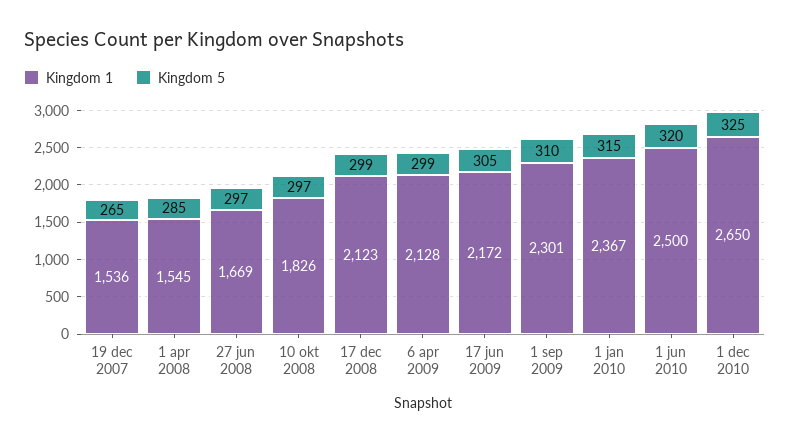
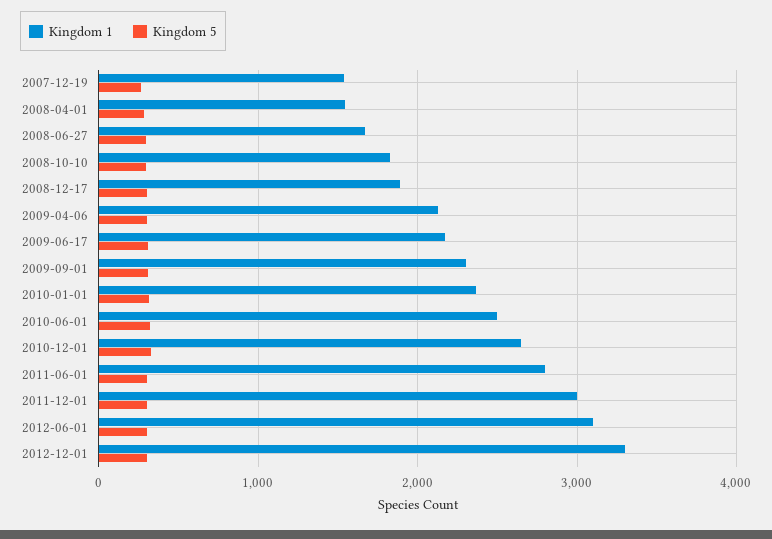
Kingdom 1, 17 dec 2008: 2123 -> 1900
Kingdom 1, 2011-06-01: none -> 2800
Kingdom 5, 2011-06-01: none -> 300
Kingdom 1, 2011-12-01: none -> 3000
Kingdom 5, 2011-12-01: none -> 300
Kingdom 1, 2012-06-01: none -> 3100
Kingdom 5, 2012-06-01: none -> 300
Kingdom 1, 2012-12-01: none -> 3300
Kingdom 5, 2012-12-01: none -> 300

